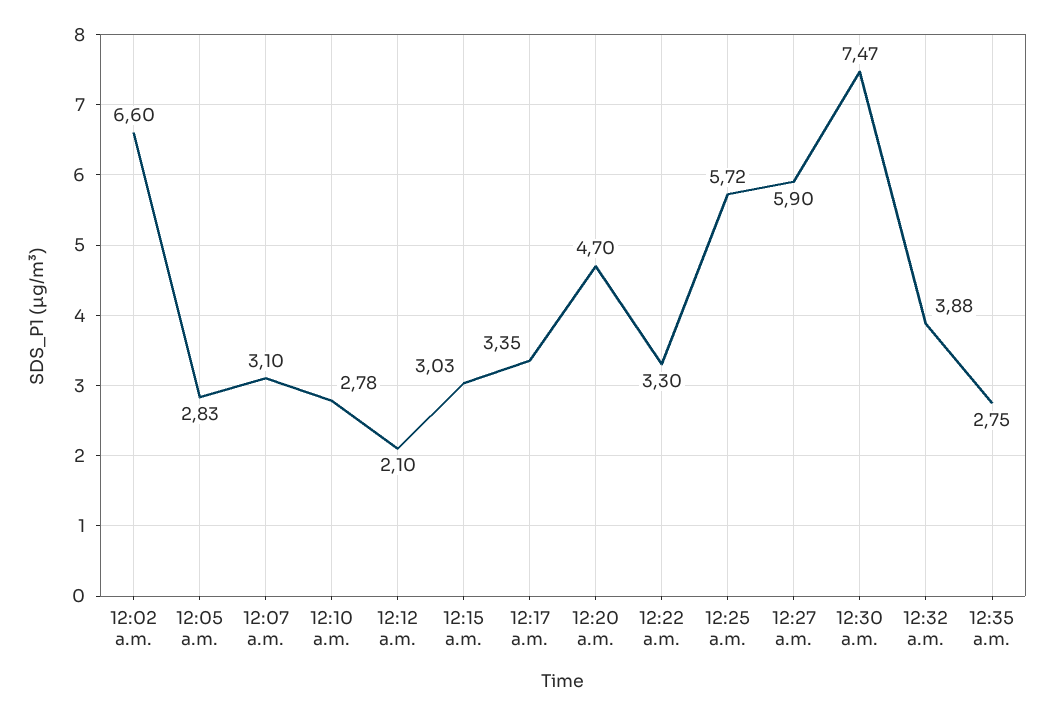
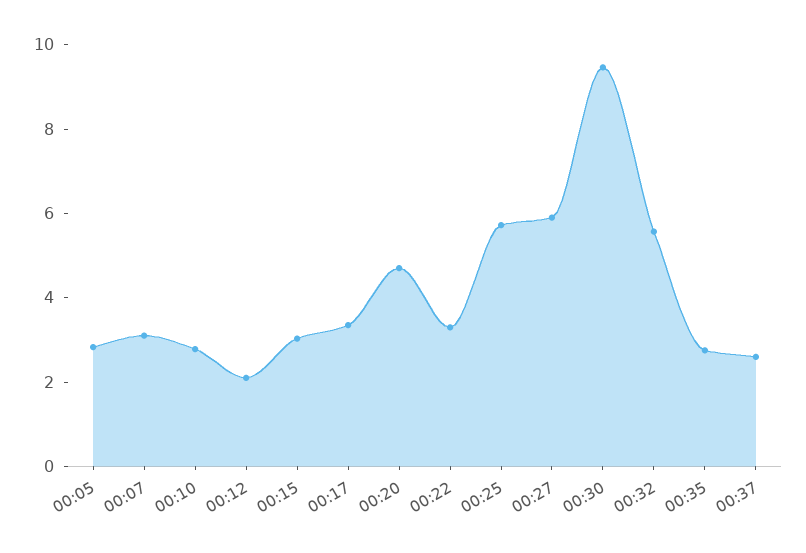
12:02 a.m.: 6.6 -> none
12:30 a.m.: 7.47 -> 9.5
12:32 a.m.: 3.88 -> 5.5
00:37: none -> 2.5

